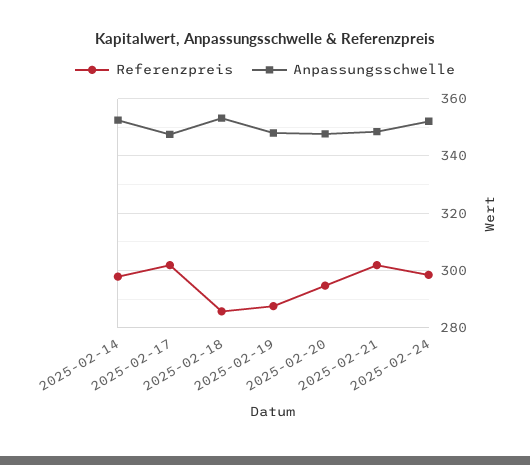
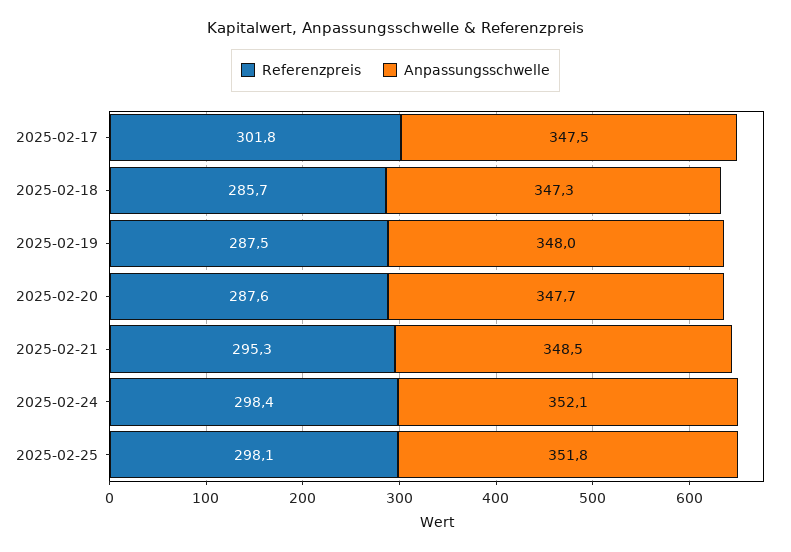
Referenzpreis, 2025-02-14: 297.5 -> none
Anpassungsschwelle, 2025-02-14: 352.5 -> none
Anpassungsschwelle, 2025-02-18: 352.5 -> 347.3
Referenzpreis, 2025-02-20: 295 -> 287.6
Referenzpreis, 2025-02-21: 302.5 -> 295.3
Referenzpreis, 2025-02-25: none -> 298.1
Anpassungsschwelle, 2025-02-25: none -> 351.8

